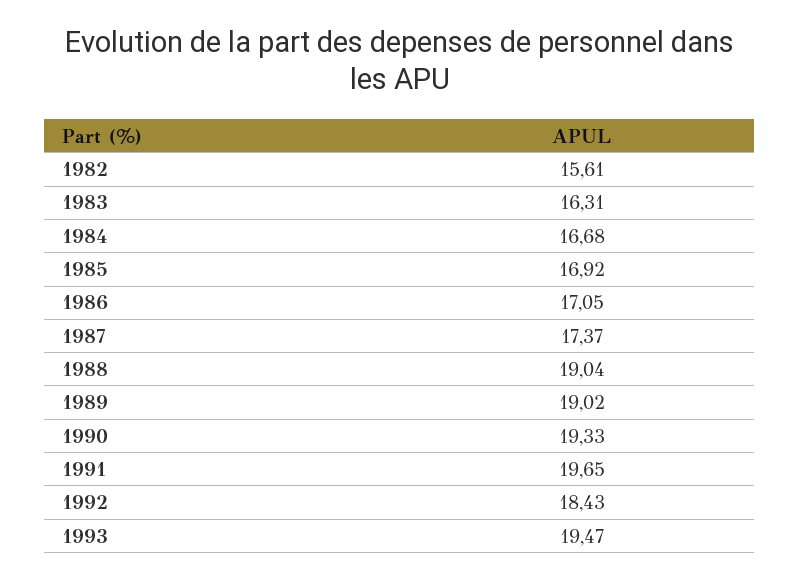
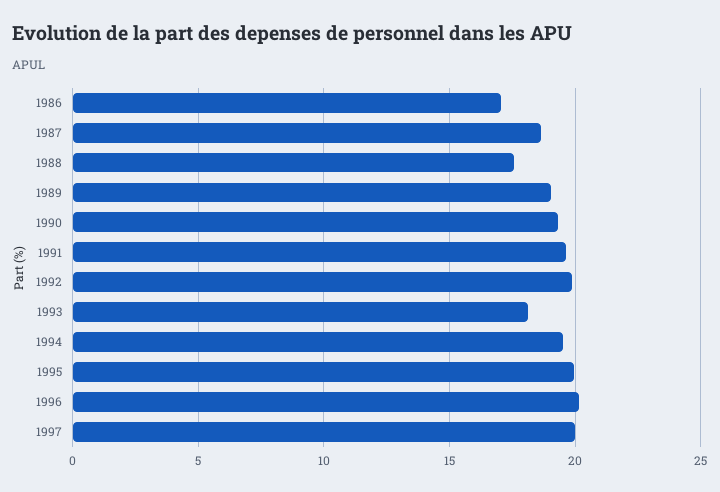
1982: 15.61 -> none
1983: 16.31 -> none
1984: 16.68 -> none
1985: 16.92 -> none
1987: 17.37 -> 18.5
1988: 19.04 -> 17.5
1992: 18.43 -> 20
1993: 19.47 -> 18
1994: none -> 19.5
1995: none -> 20
1996: none -> 20
1997: none -> 20

